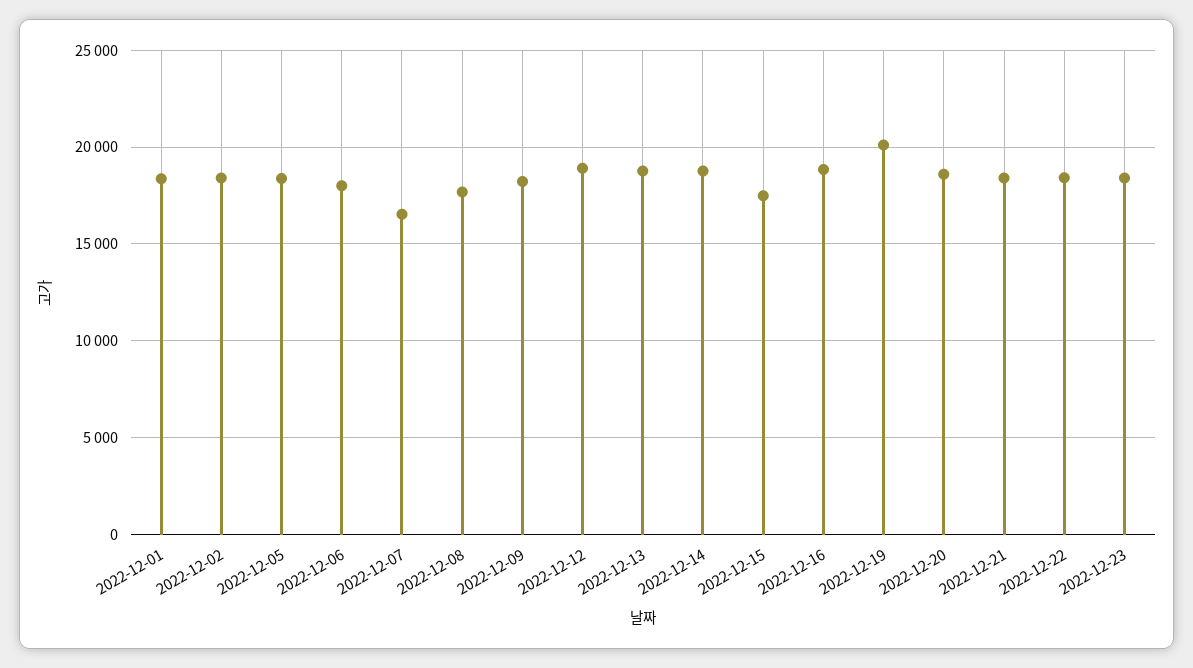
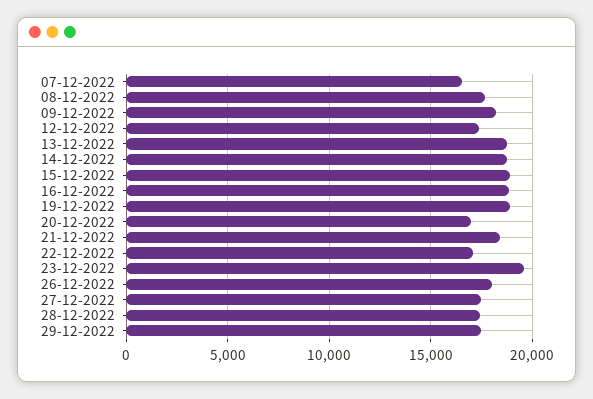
2022-12-01: 18500 -> none
2022-12-02: 18500 -> none
2022-12-05: 18500 -> none
2022-12-06: 18000 -> none
2022-12-12: 19000 -> 17500
2022-12-15: 17500 -> 19000
2022-12-19: 20000 -> 19000
2022-12-20: 18500 -> 17000
2022-12-22: 18500 -> 17000
2022-12-23: 18500 -> 19500
26-12-2022: none -> 18000
27-12-2022: none -> 17500
28-12-2022: none -> 17500
29-12-2022: none -> 17500

